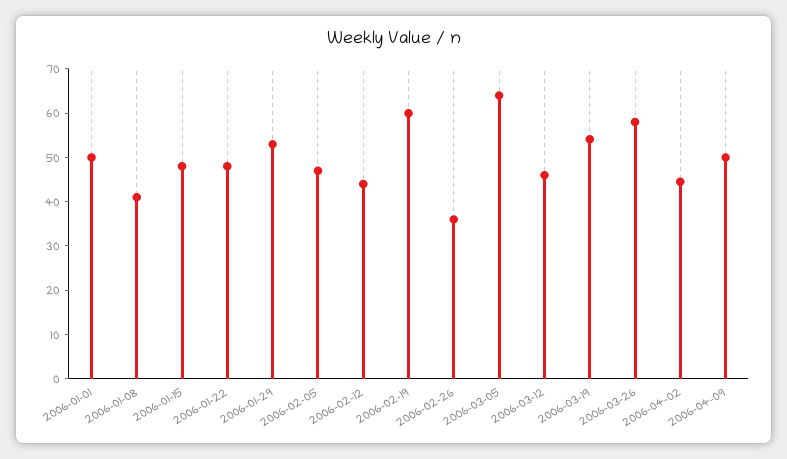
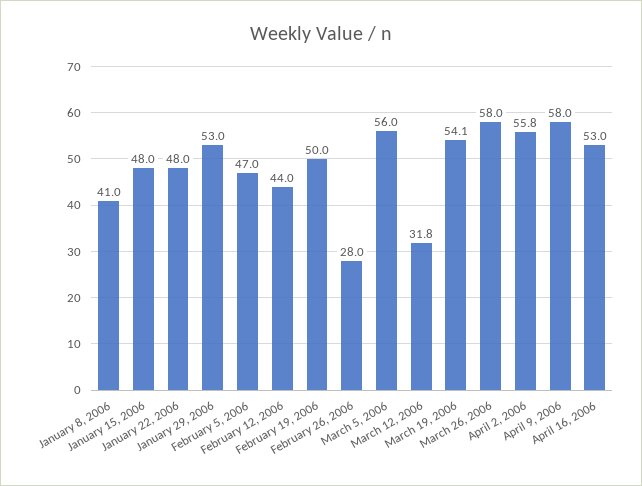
2006-01-01: 50 -> none
2006-02-19: 60 -> 50
2006-02-26: 36 -> 28
2006-03-05: 64 -> 56
2006-03-12: 46 -> 31.8
2006-04-02: 44 -> 55.8
2006-04-09: 50 -> 58
April 16, 2006: none -> 53

